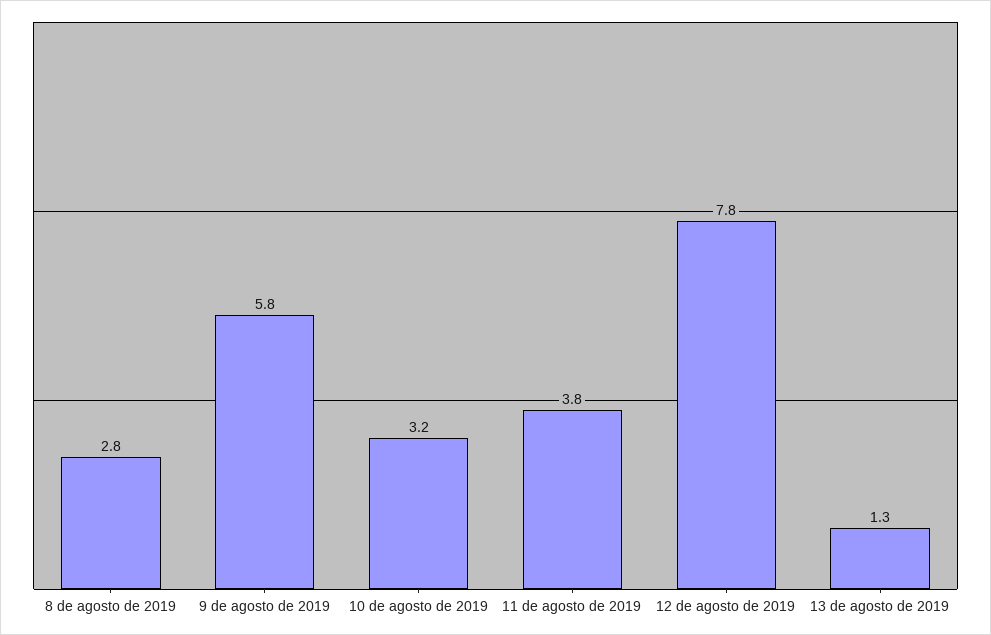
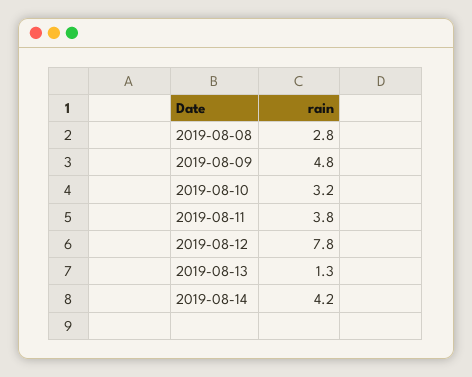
9 de agosto de 2019: 5.8 -> 4.8
2019-08-14: none -> 4.2

